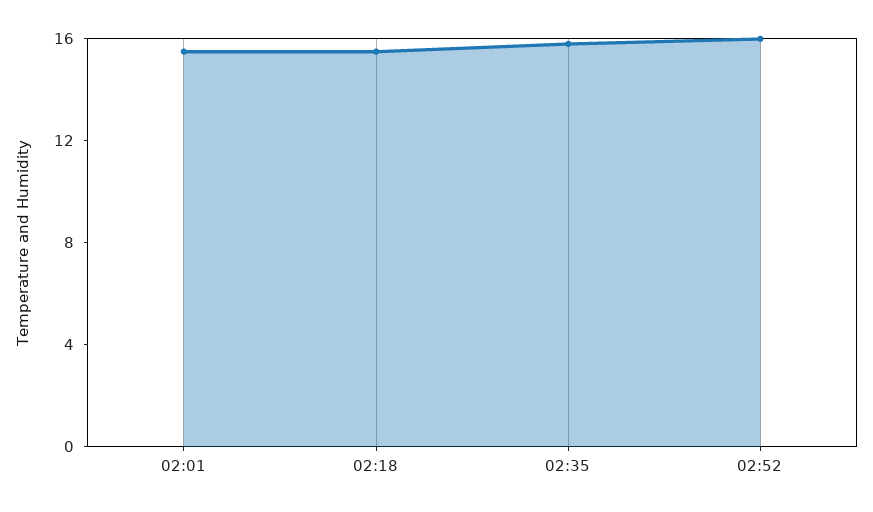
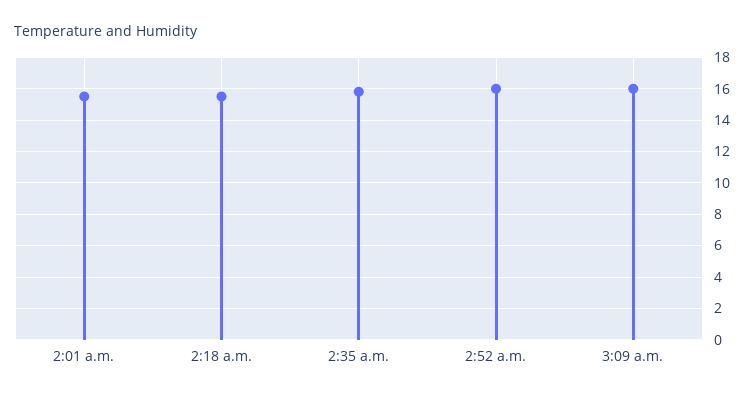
3:09 a.m.: none -> 16

